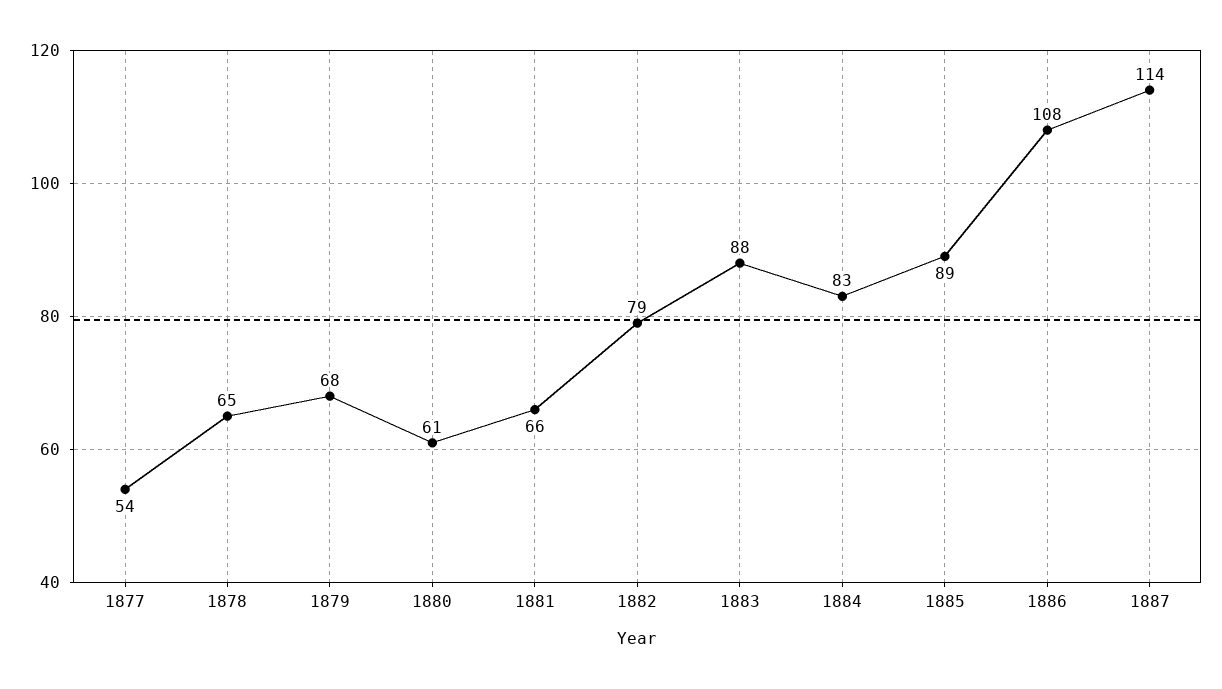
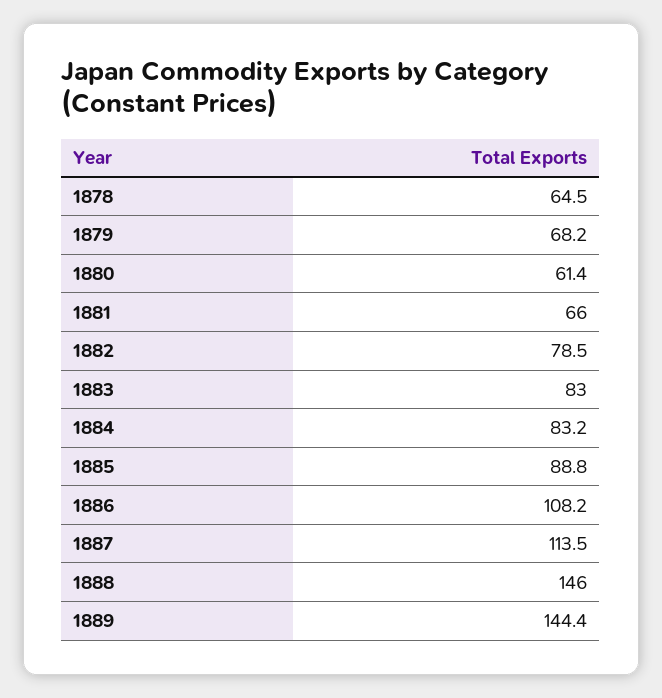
1877: 54 -> none
1883: 88 -> 83
1888: none -> 146
1889: none -> 144.4

